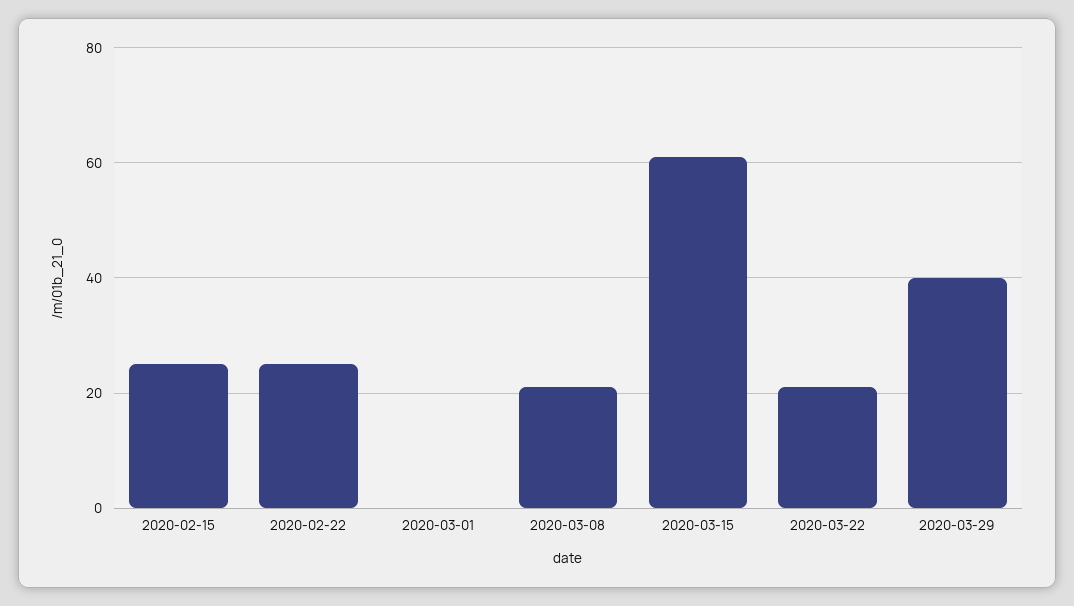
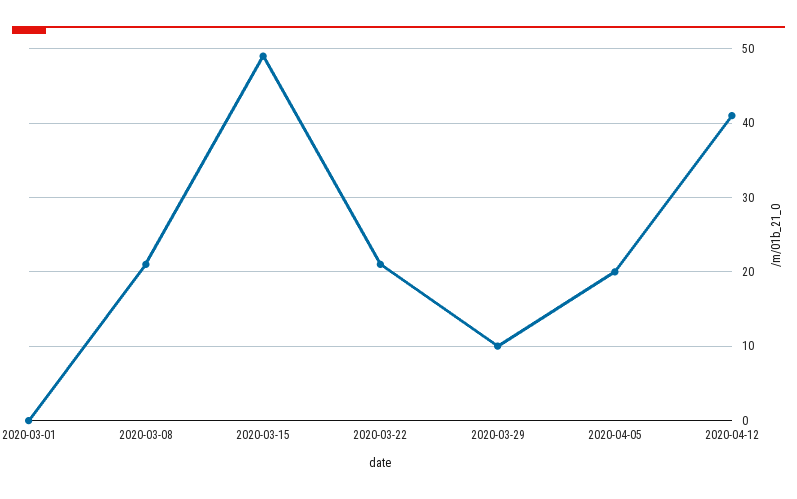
2020-02-15: 25 -> none
2020-02-22: 25 -> none
2020-03-15: 60 -> 49
2020-03-29: 40 -> 10
2020-04-05: none -> 20
2020-04-12: none -> 41

